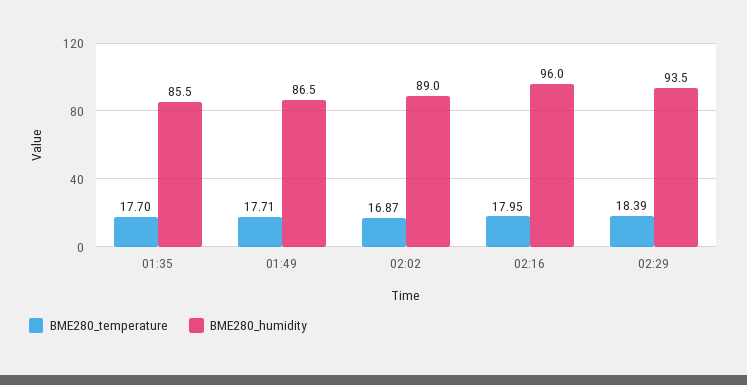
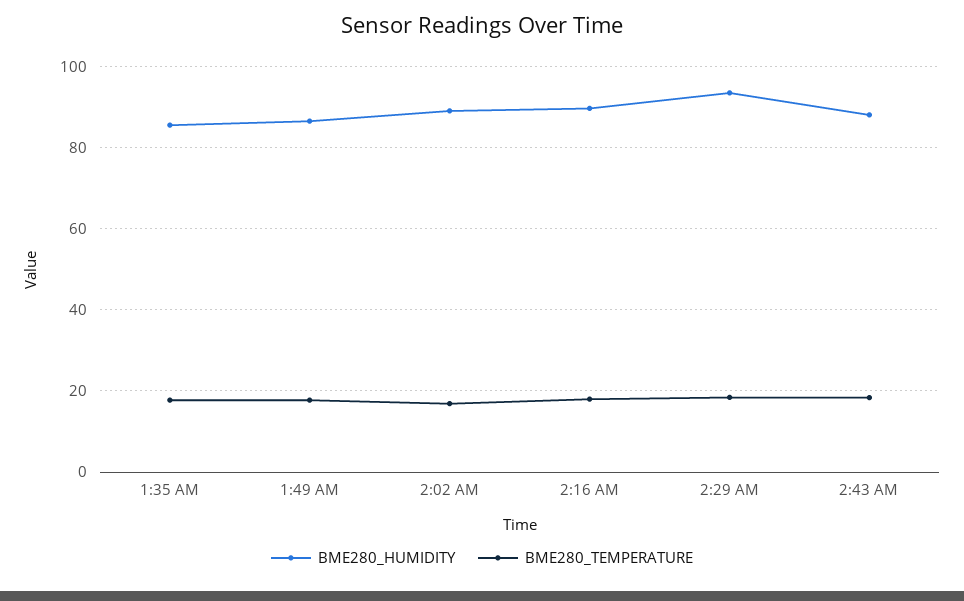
BME280_humidity, 02:16: 96 -> 90
BME280_humidity, 2:43 AM: none -> 88
BME280_temperature, 2:43 AM: none -> 18

